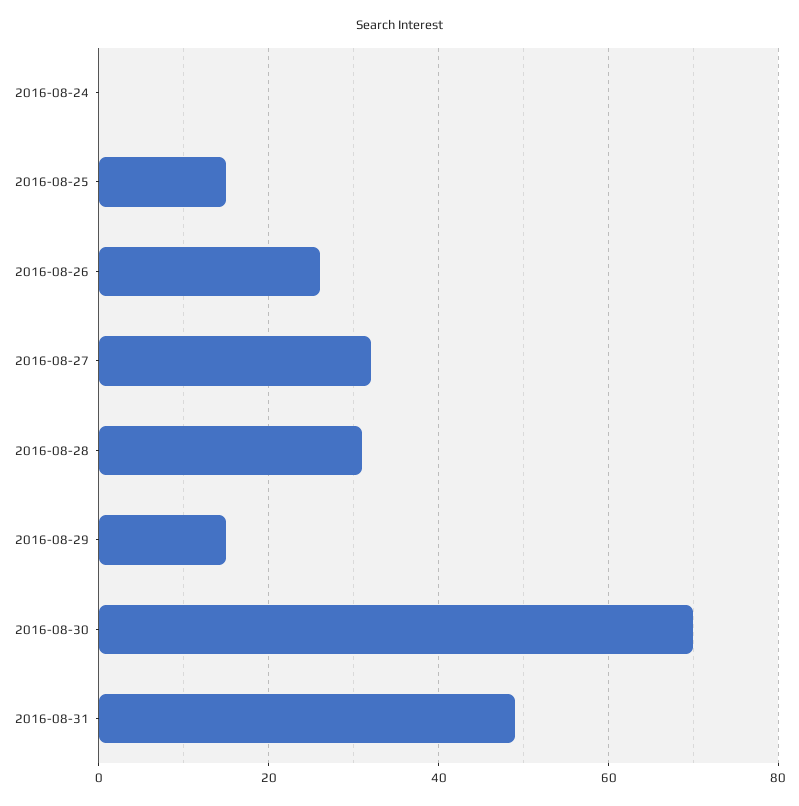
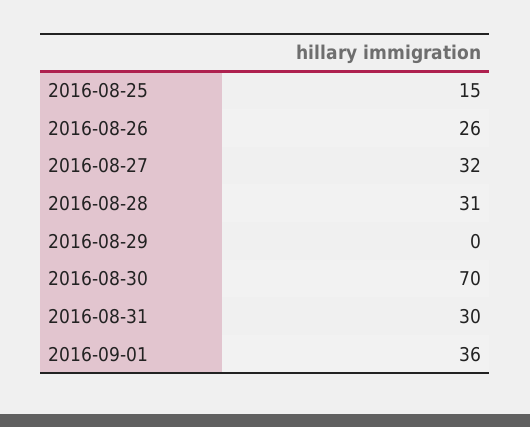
2016-08-24: 0 -> none
2016-08-29: 15 -> 0
2016-08-31: 50 -> 30
2016-09-01: none -> 36

